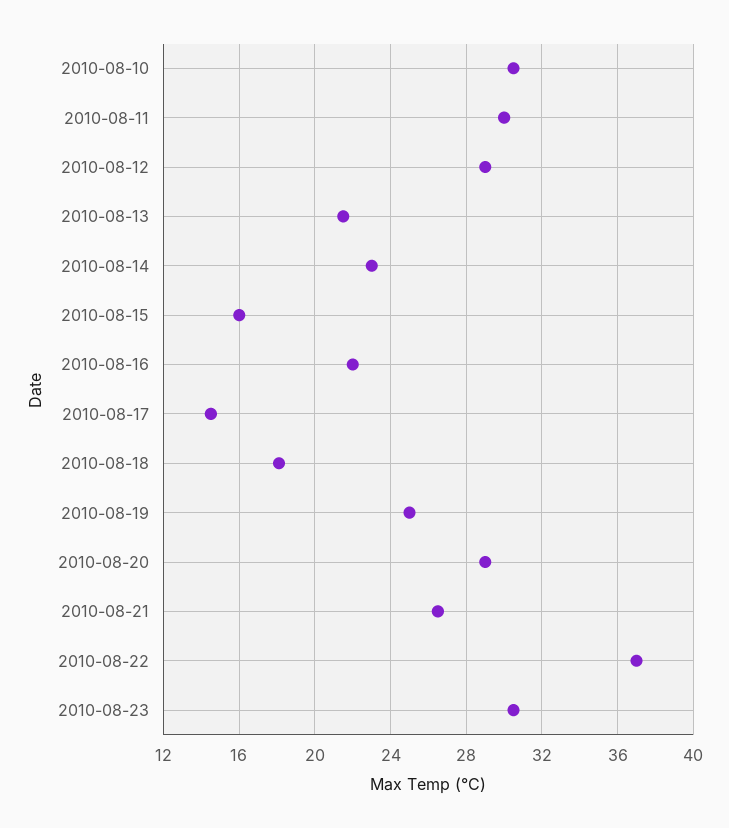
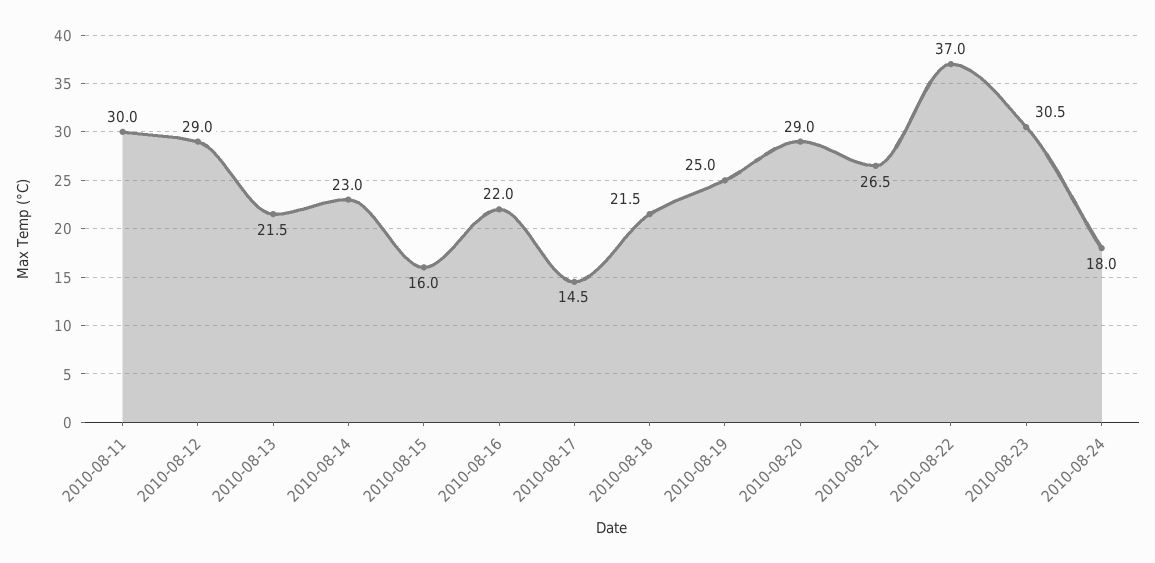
2010-08-10: 30.5 -> none
2010-08-18: 18 -> 21.5
2010-08-24: none -> 18

